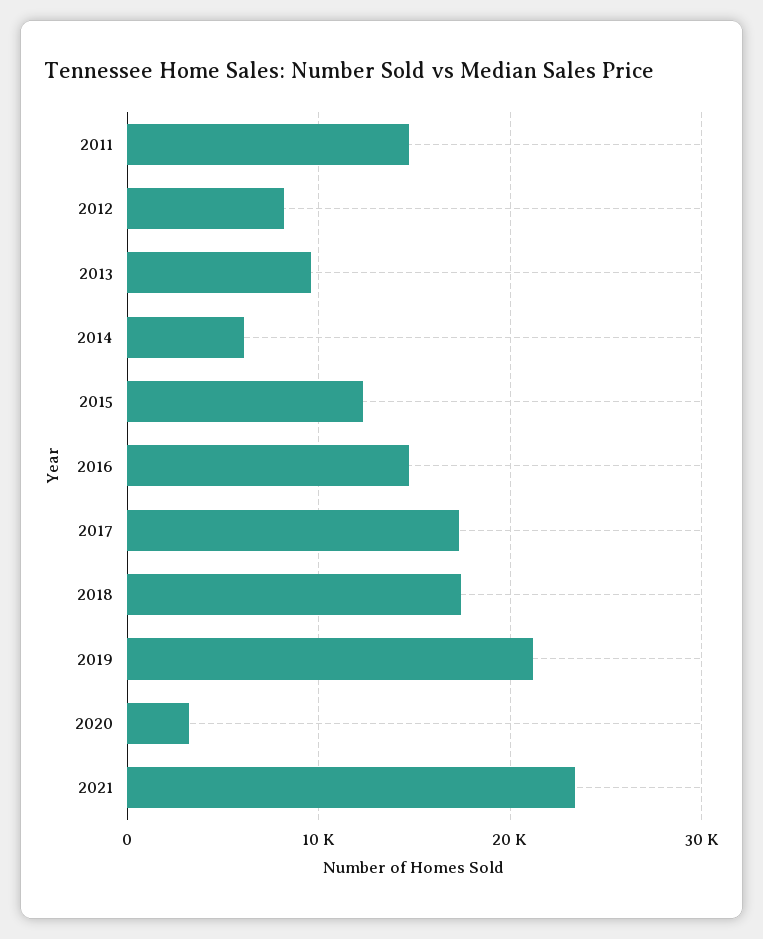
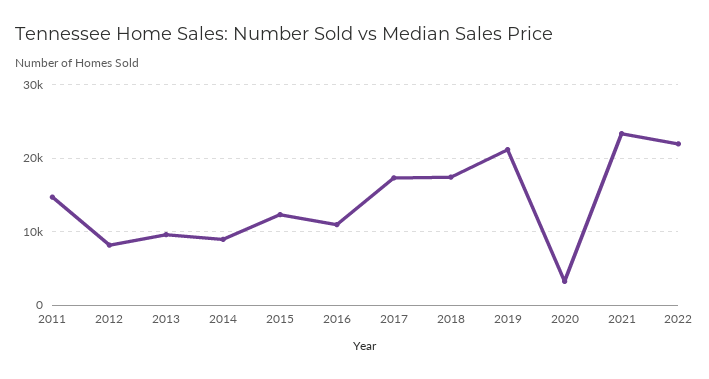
2014: 6000 -> 9000
2016: 15000 -> 11000
2022: none -> 22000

